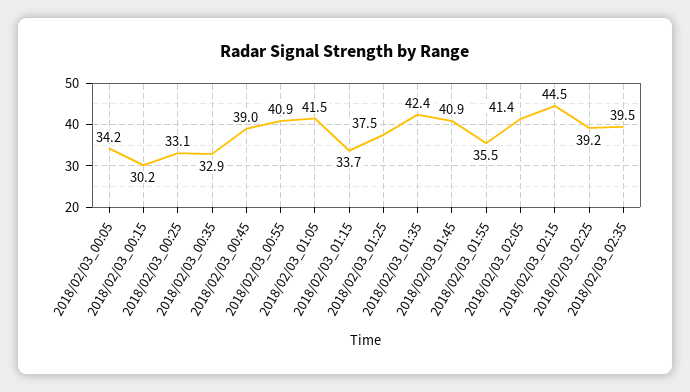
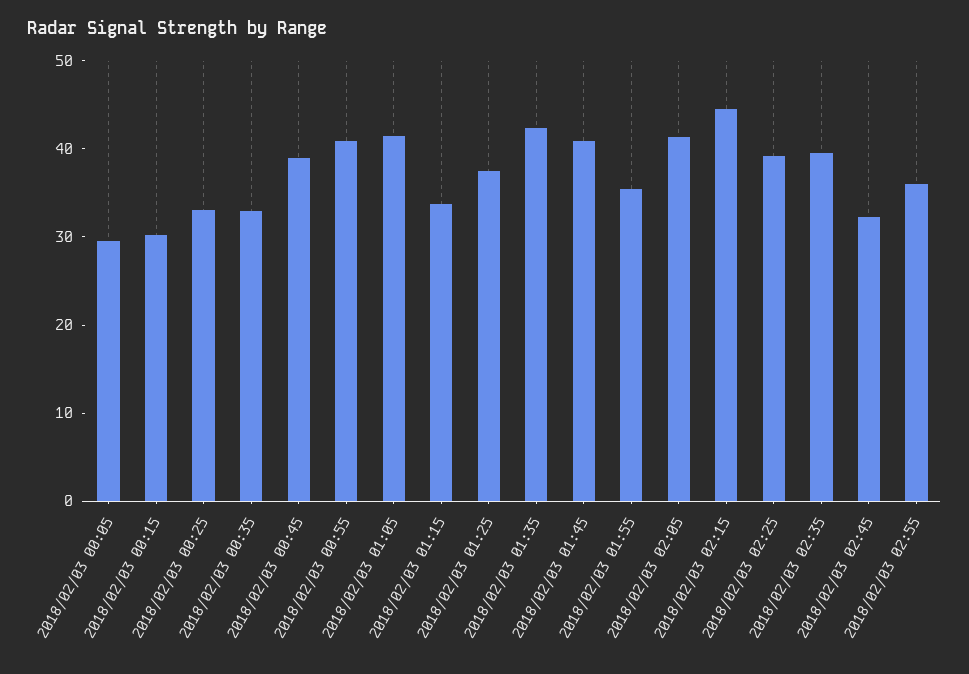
2018/02/03_00:05: 34.2 -> 30
2018/02/03 02:45: none -> 32
2018/02/03 02:55: none -> 36

